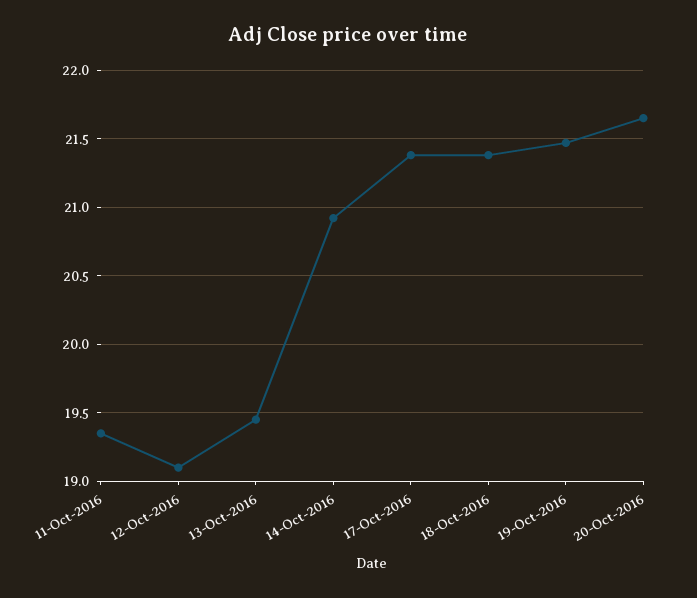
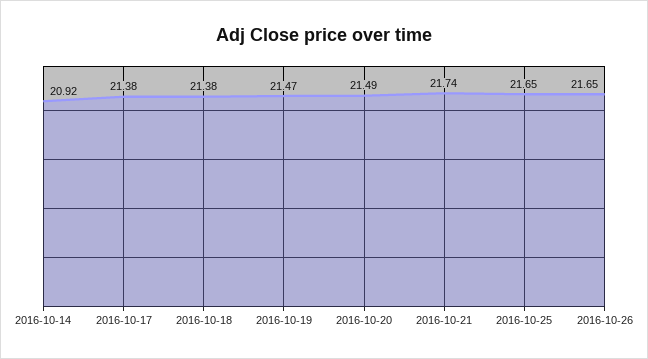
11-Oct-2016: 19.35 -> none
12-Oct-2016: 19.1 -> none
13-Oct-2016: 19.45 -> none
20-Oct-2016: 21.65 -> 21.49
2016-10-21: none -> 21.74
2016-10-25: none -> 21.65
2016-10-26: none -> 21.65

